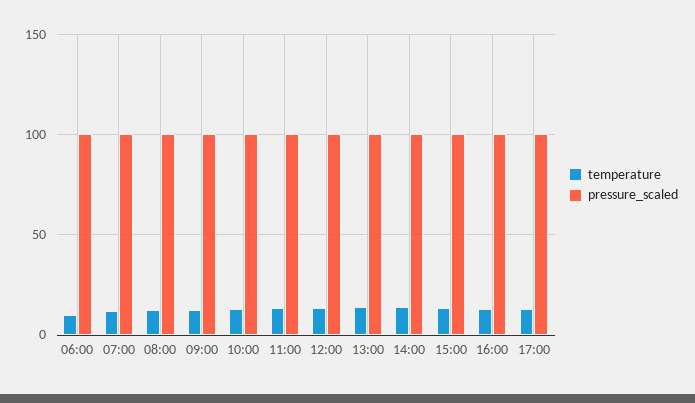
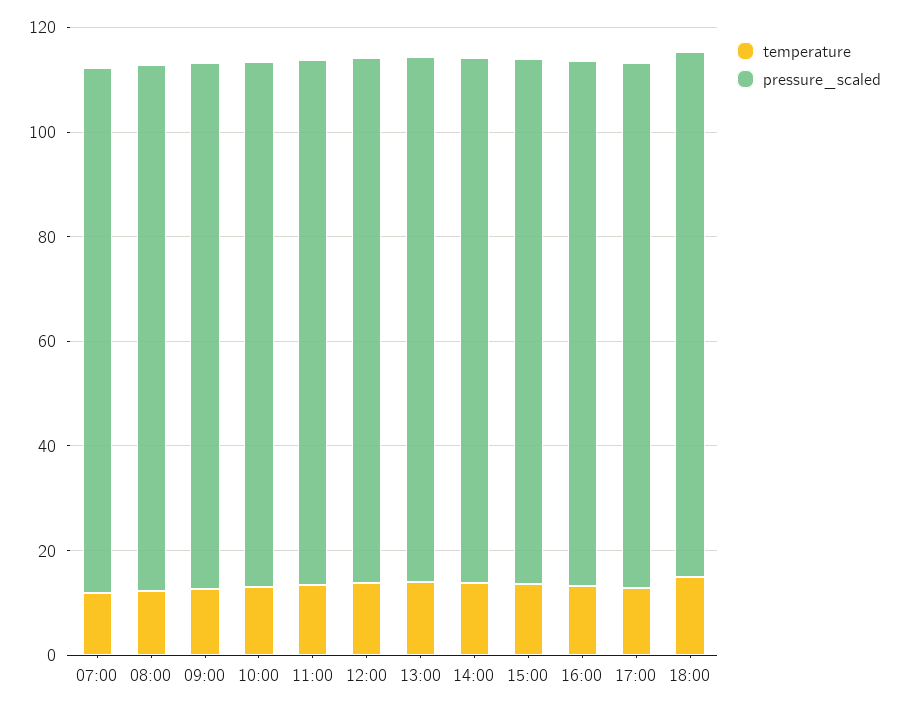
temperature, 06:00: 10 -> none
pressure_scaled, 06:00: 100 -> none
temperature, 18:00: none -> 15
pressure_scaled, 18:00: none -> 100

